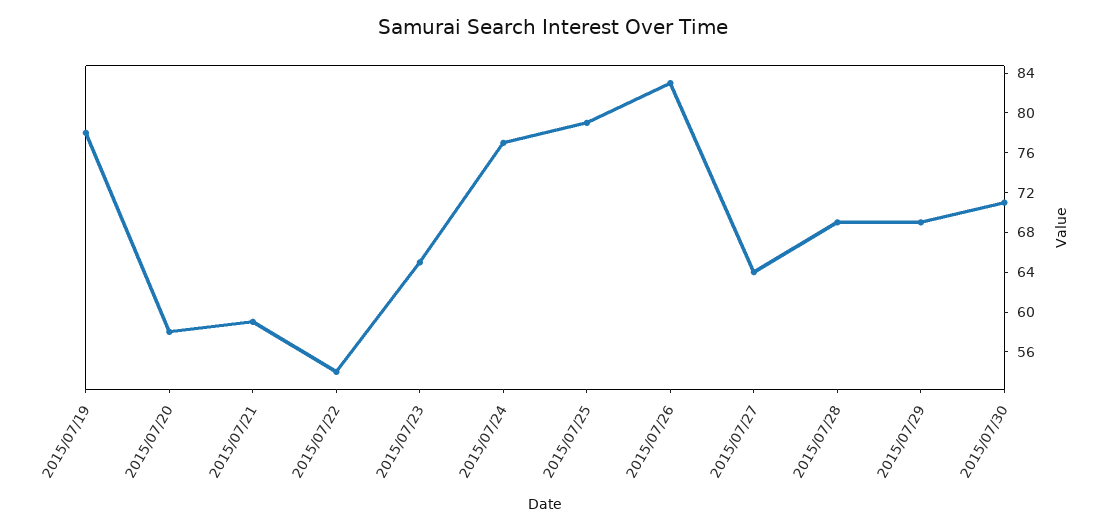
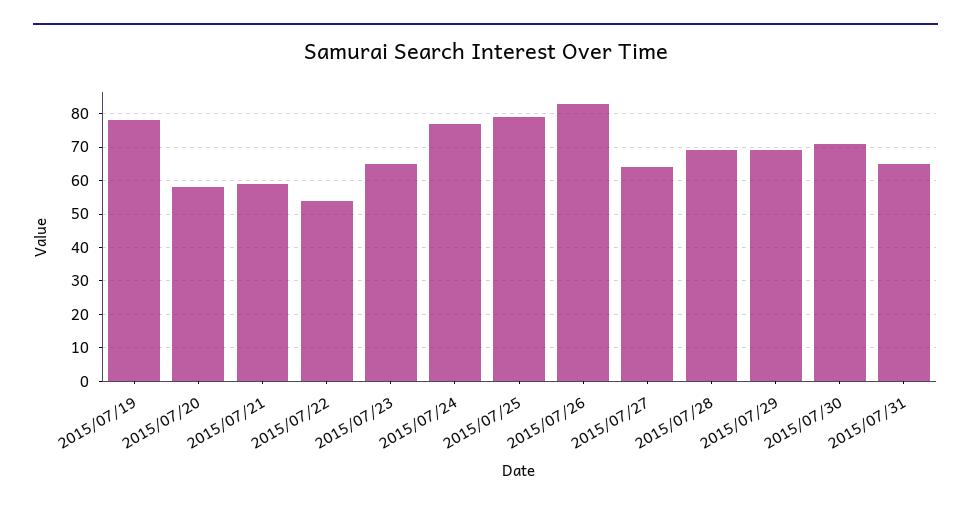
2015/07/31: none -> 65

